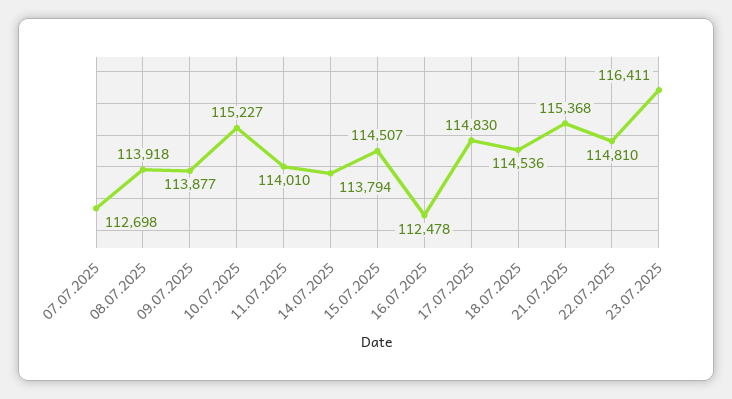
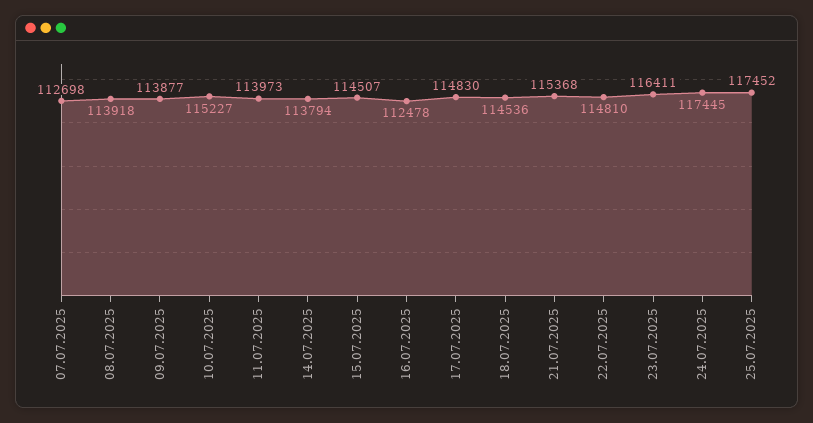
11.07.2025: 114010 -> 113973
24.07.2025: none -> 117445
25.07.2025: none -> 117452

